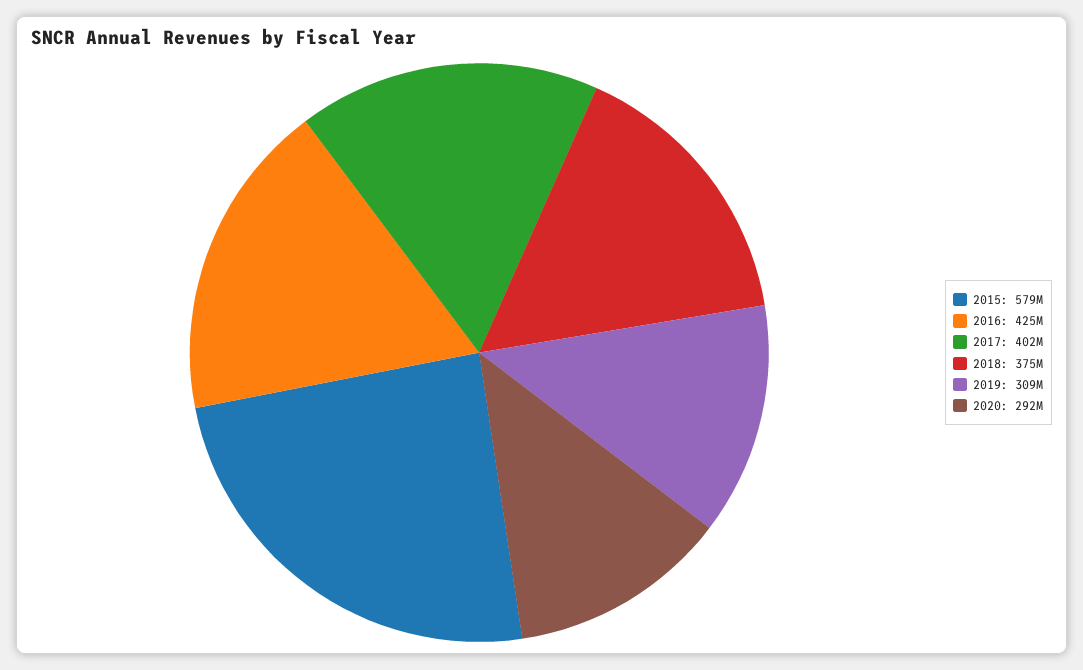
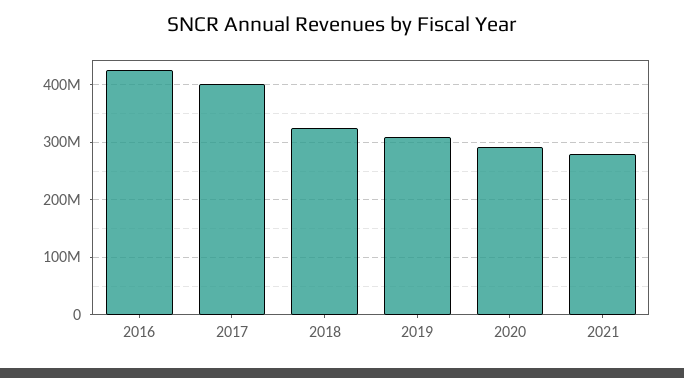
2015: 579000000 -> none
2018: 375000000 -> 320000000
2021: none -> 280000000

